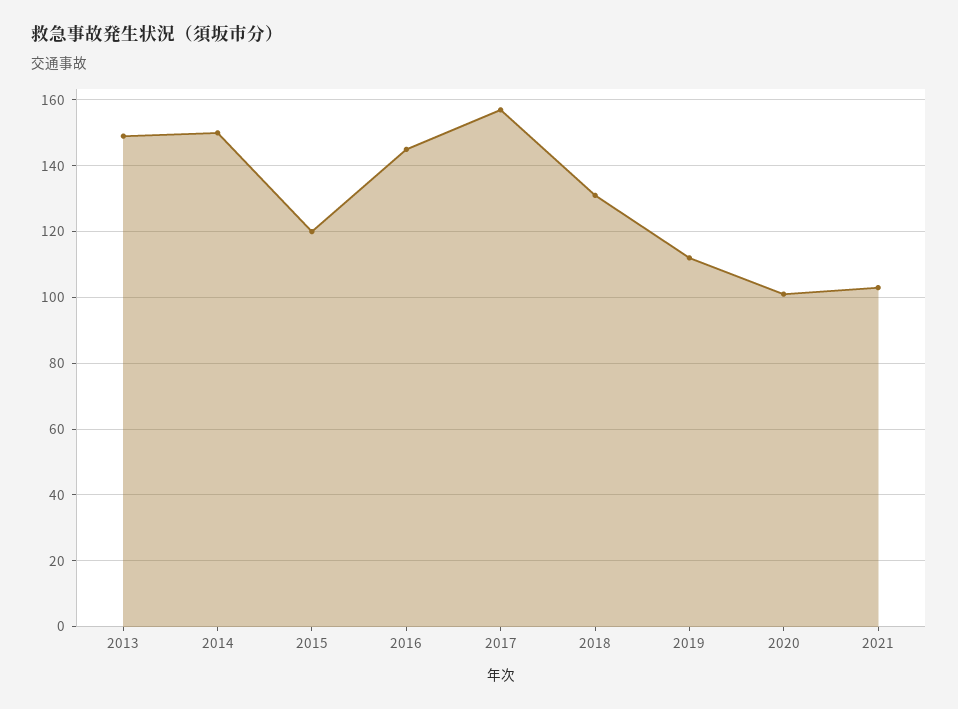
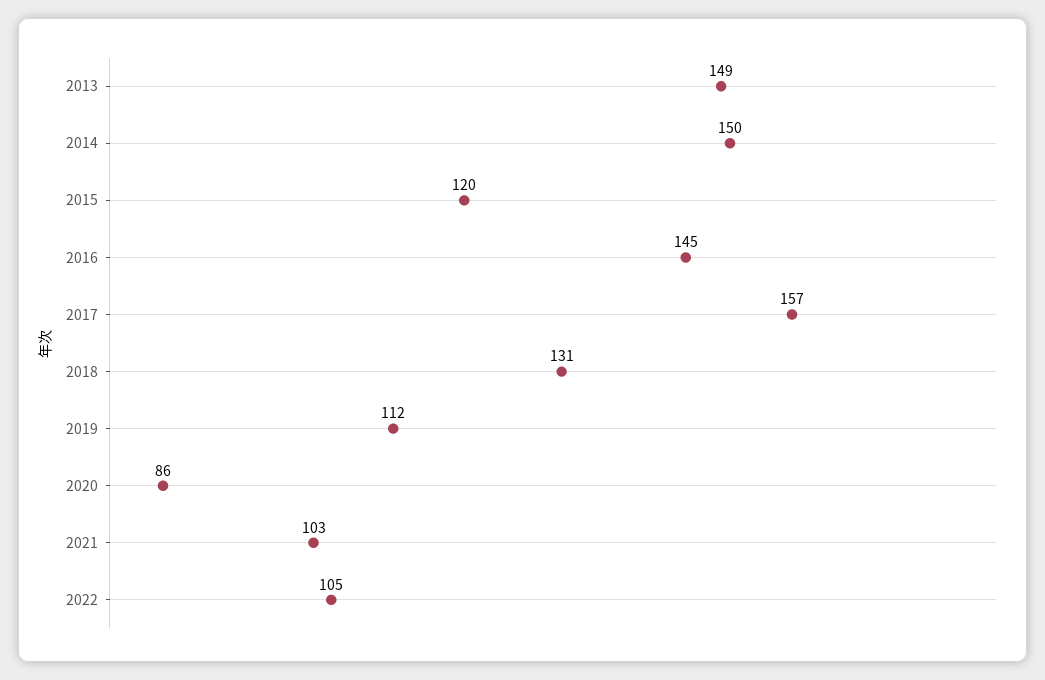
2020: 100 -> 86
2022: none -> 105

